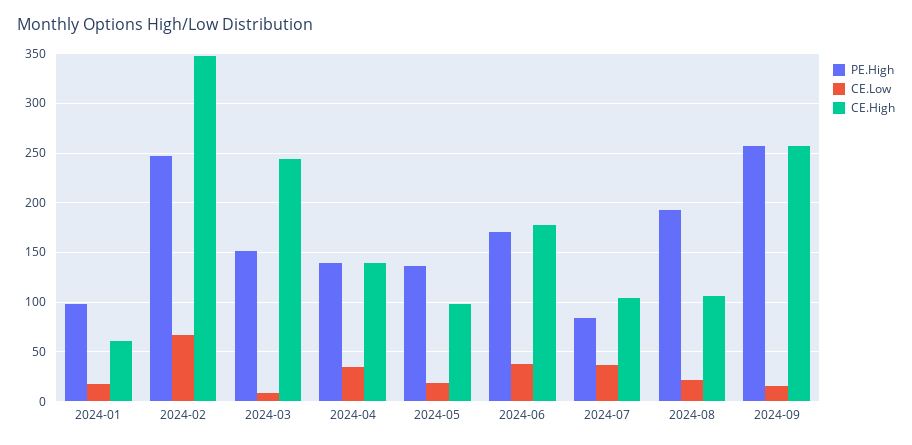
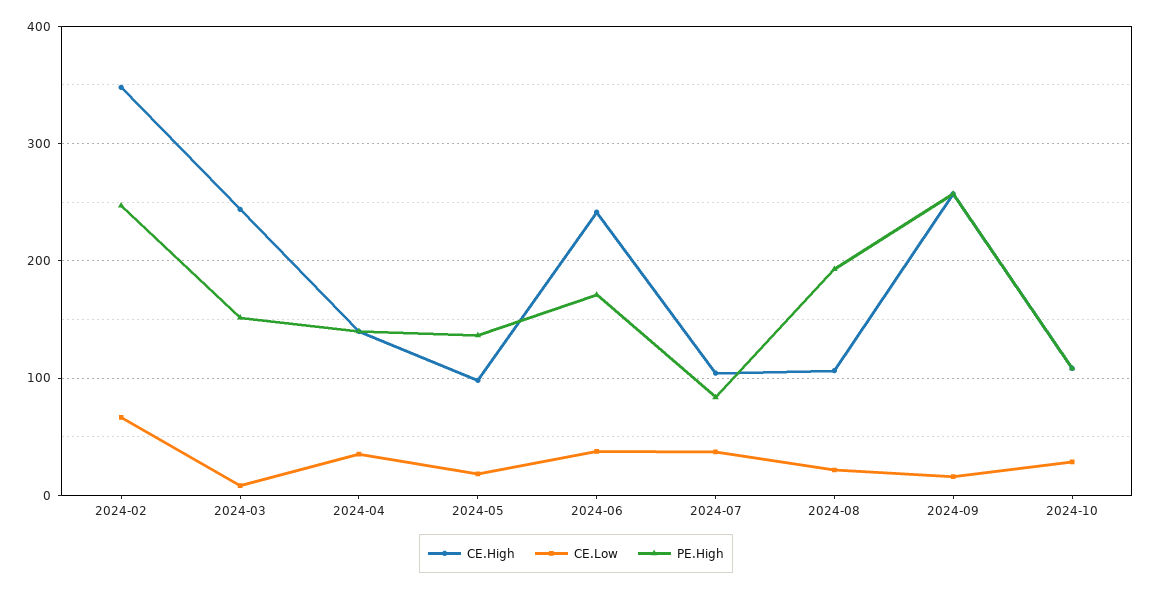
PE.High, 2024-01: 100 -> none
CE.Low, 2024-01: 20 -> none
CE.High, 2024-01: 60 -> none
CE.High, 2024-06: 180 -> 240
CE.High, 2024-10: none -> 110
CE.Low, 2024-10: none -> 30
PE.High, 2024-10: none -> 110

